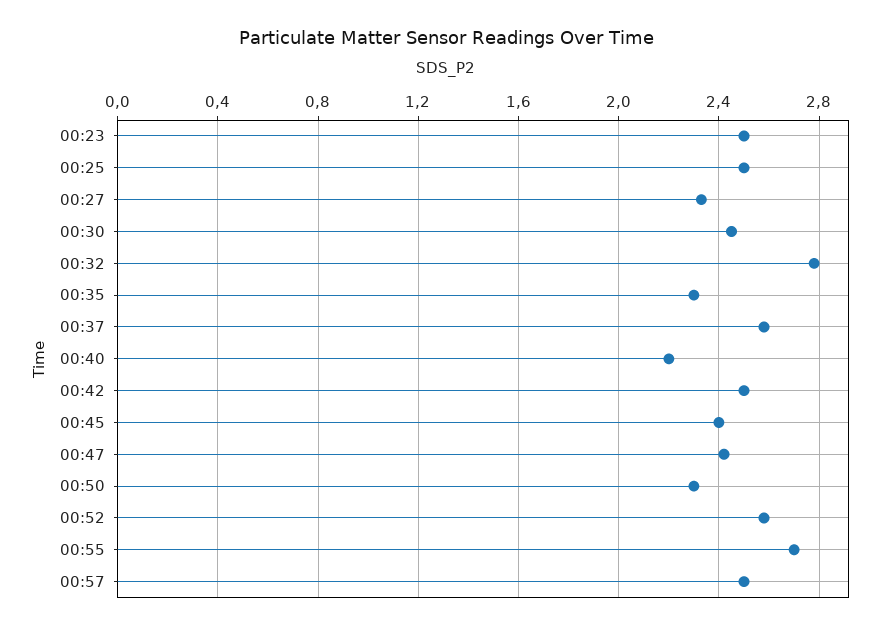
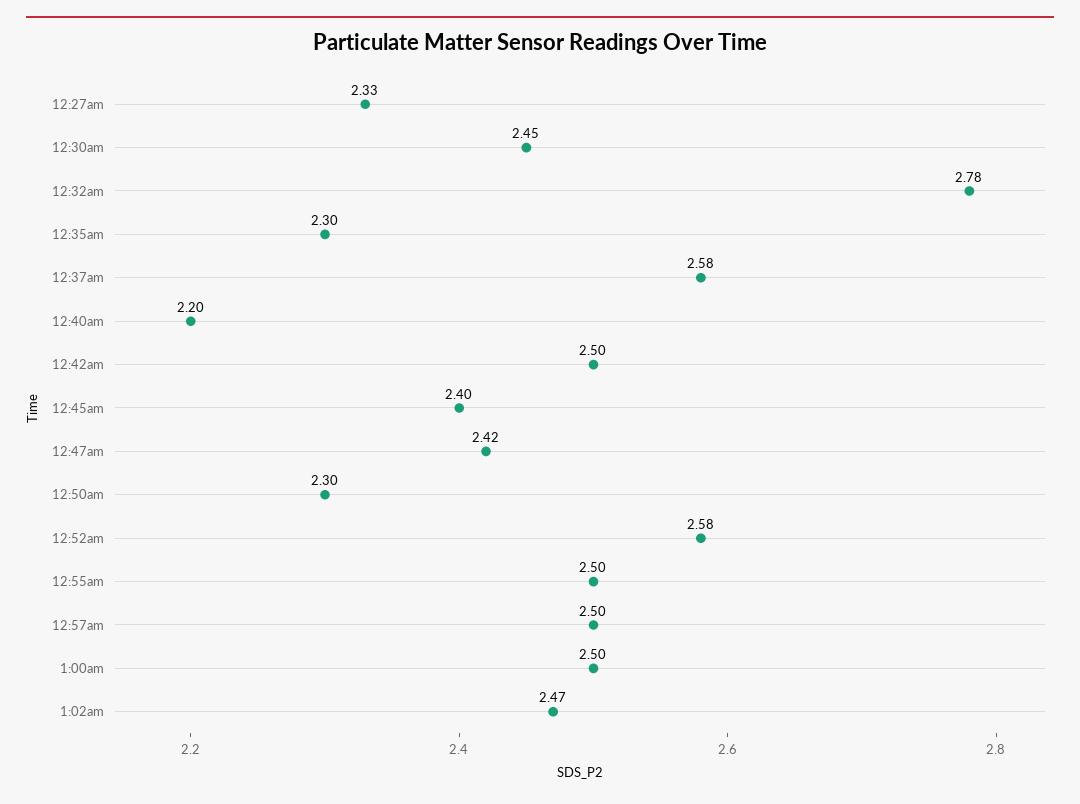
00:23: 2.5 -> none
00:25: 2.5 -> none
00:55: 2.7 -> 2.5
1:00am: none -> 2.5
1:02am: none -> 2.47

